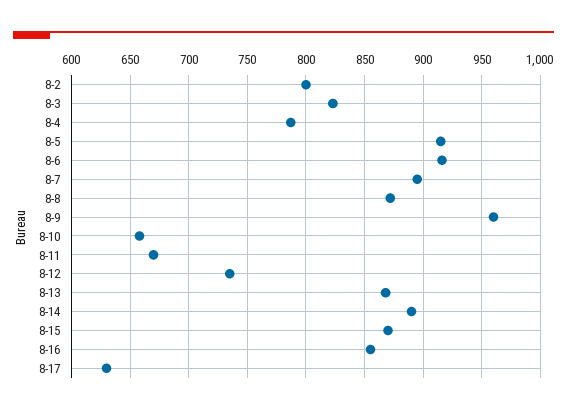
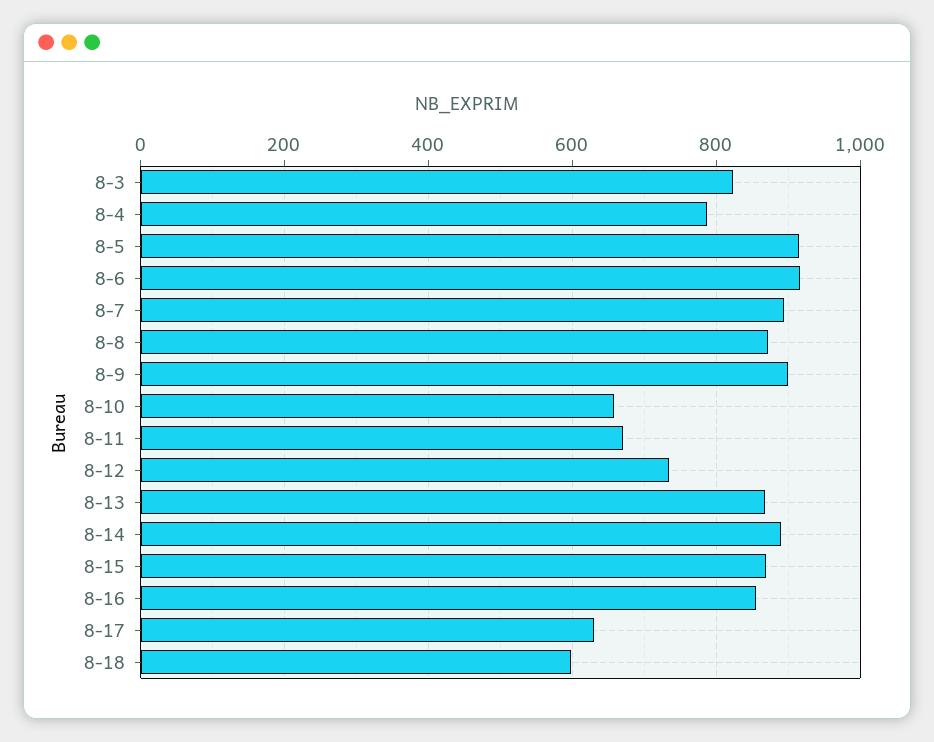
8-2: 800 -> none
8-9: 960 -> 900
8-18: none -> 600

